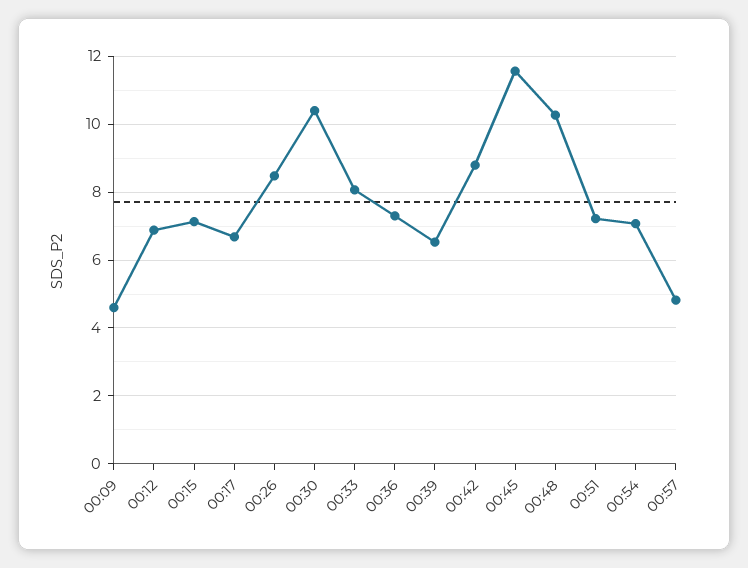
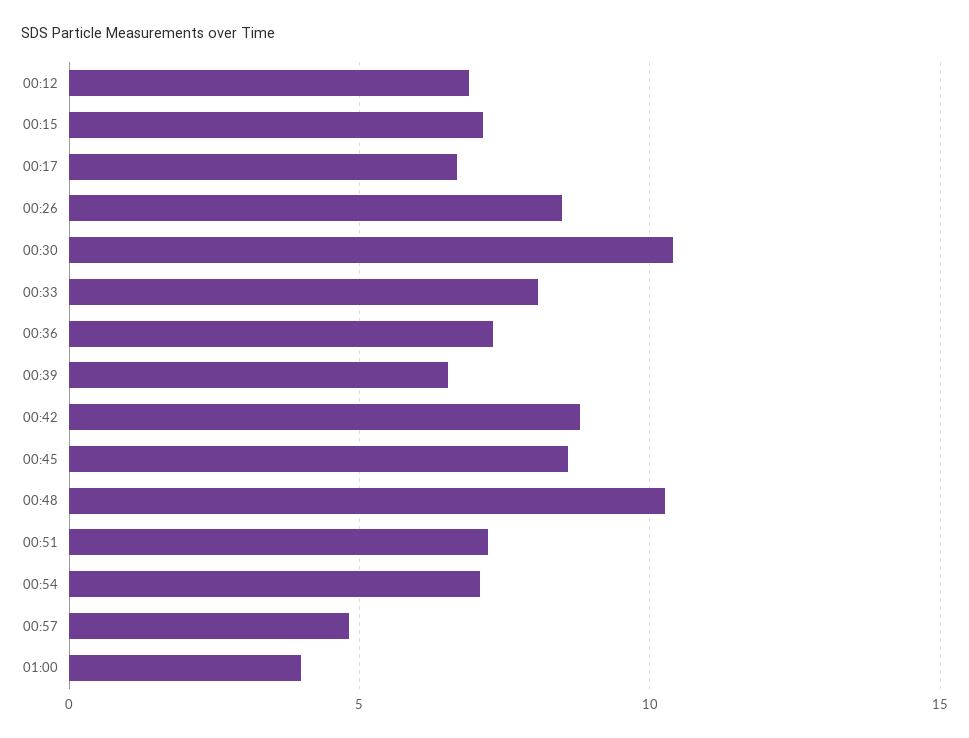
00:09: 4.6 -> none
00:45: 11.6 -> 8.5
01:00: none -> 4

